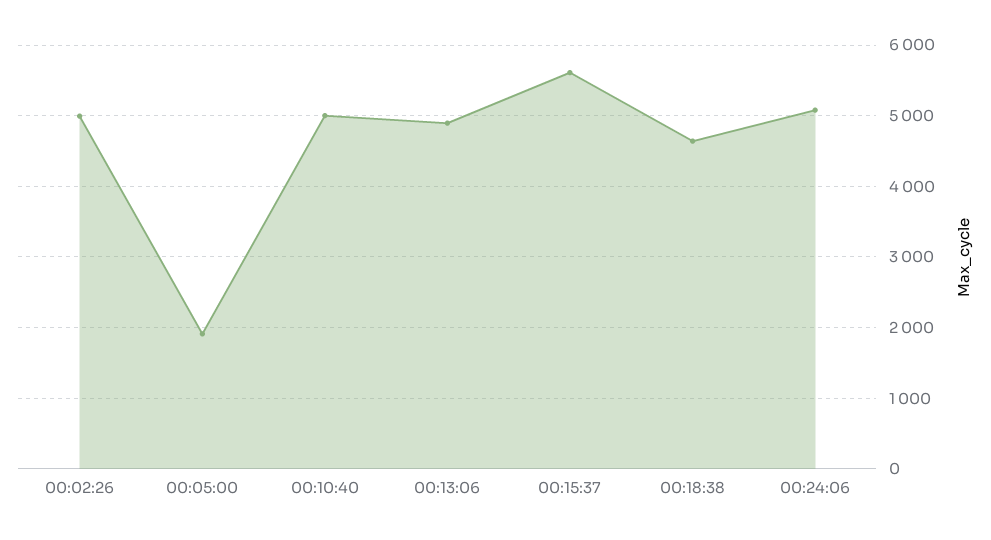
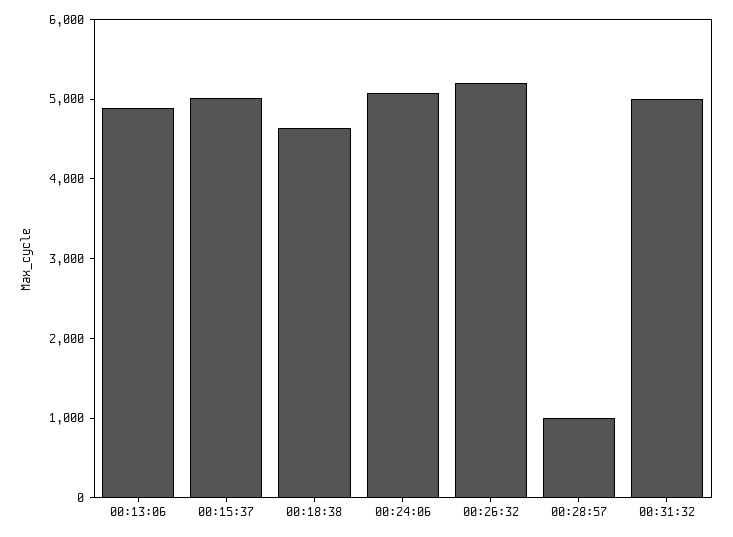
00:02:26: 5000 -> none
00:05:00: 1900 -> none
00:10:40: 5000 -> none
00:15:37: 5600 -> 5000
00:26:32: none -> 5200
00:28:57: none -> 1000
00:31:32: none -> 5000

